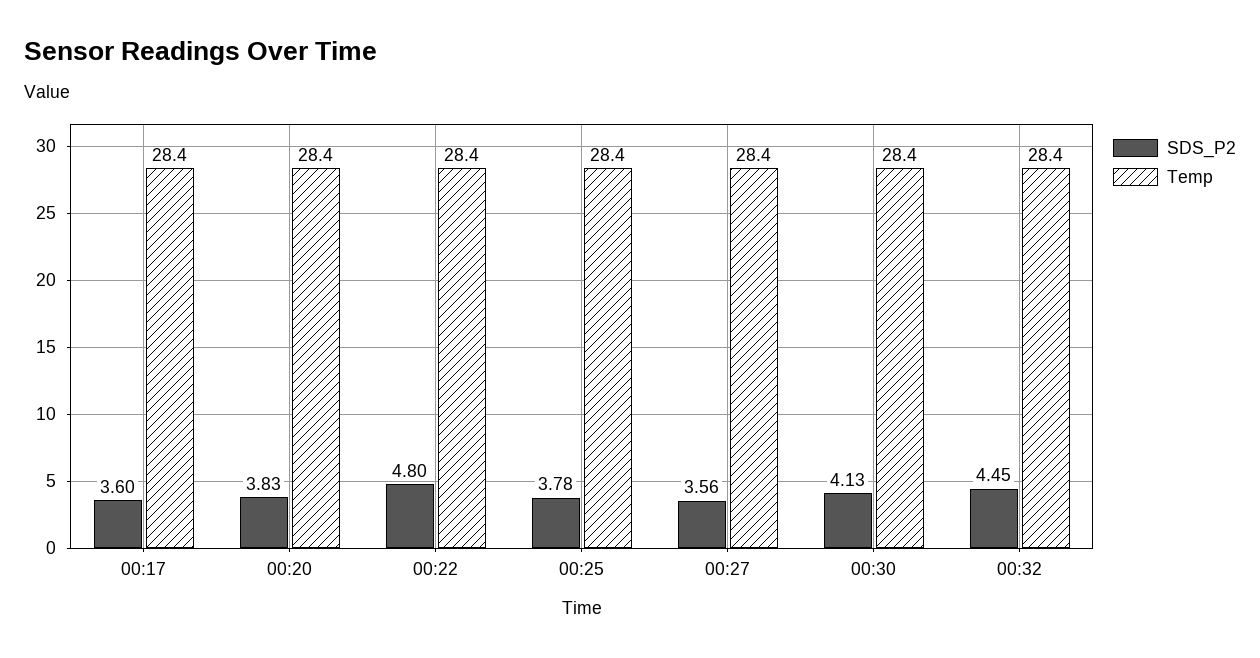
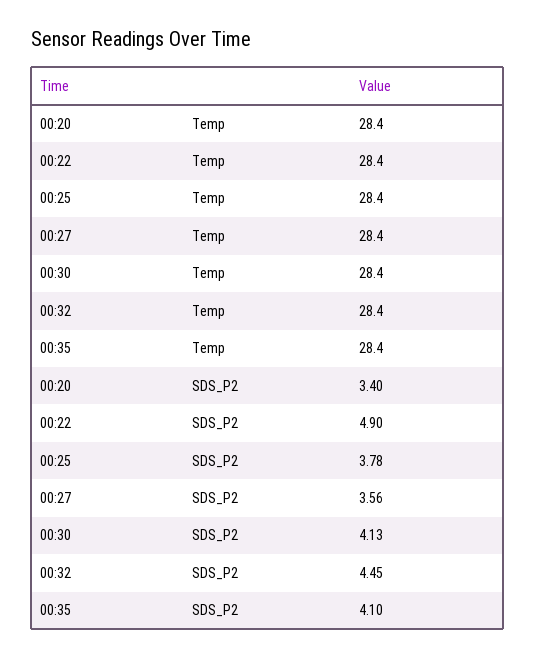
SDS_P2, 00:17: 3.6 -> none
Temp, 00:17: 28.4 -> none
SDS_P2, 00:20: 3.83 -> 3.4
SDS_P2, 00:22: 4.8 -> 4.9
Temp, 00:35: none -> 28.4
SDS_P2, 00:35: none -> 4.1

